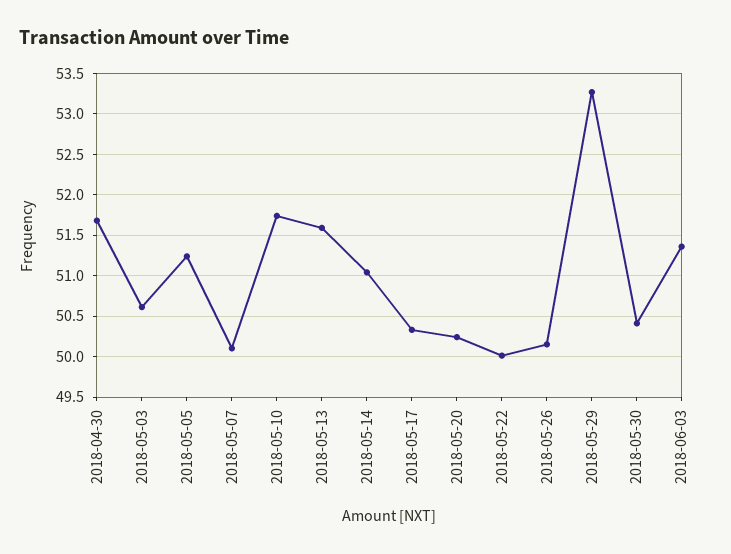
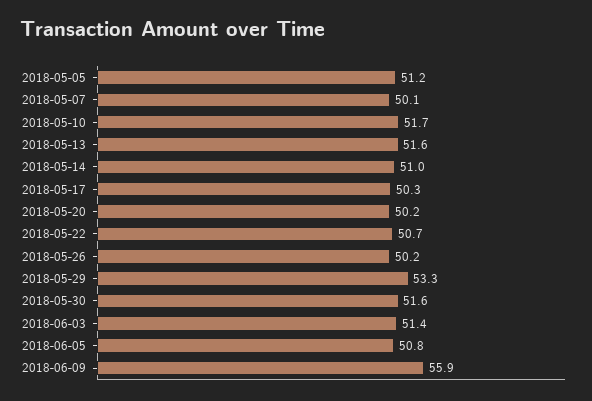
2018-04-30: 51.7 -> none
2018-05-03: 50.6 -> none
2018-05-22: 50 -> 50.7
2018-05-30: 50.4 -> 51.6
2018-06-05: none -> 50.8
2018-06-09: none -> 55.9

